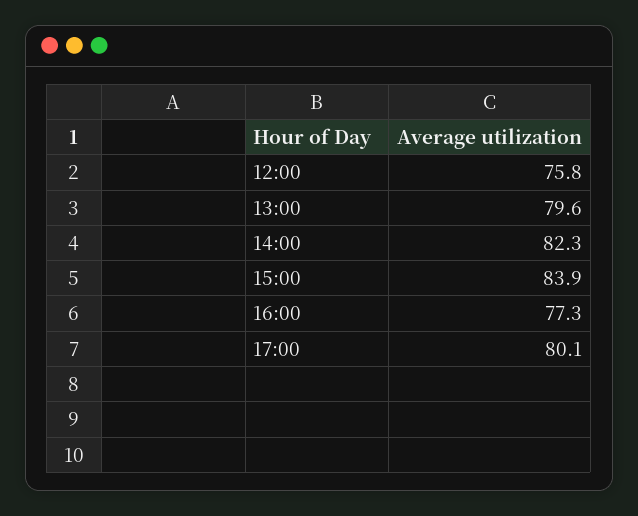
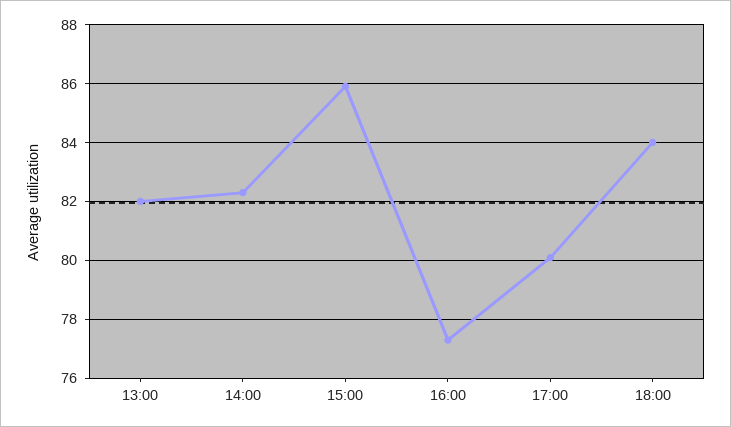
12:00: 75.8 -> none
13:00: 79.6 -> 82
15:00: 83.9 -> 86
18:00: none -> 84

